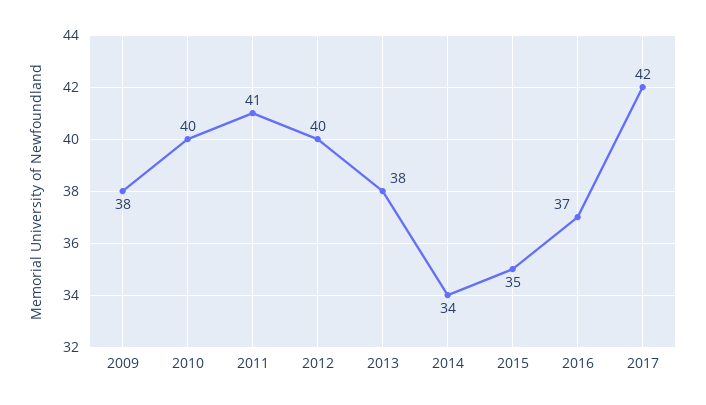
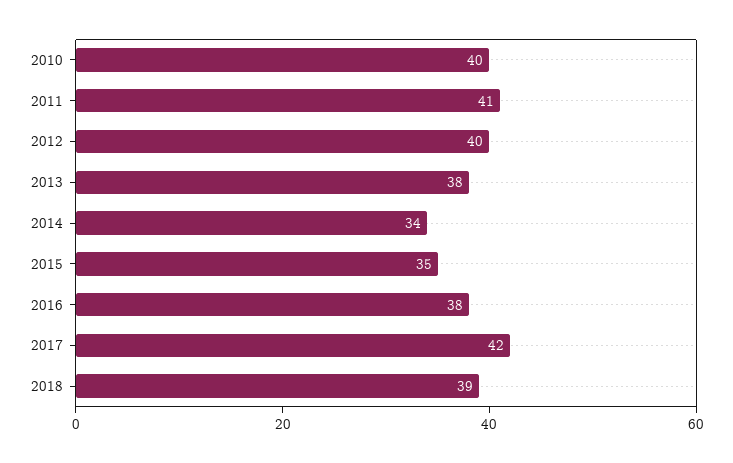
2009: 38 -> none
2016: 37 -> 38
2018: none -> 39

